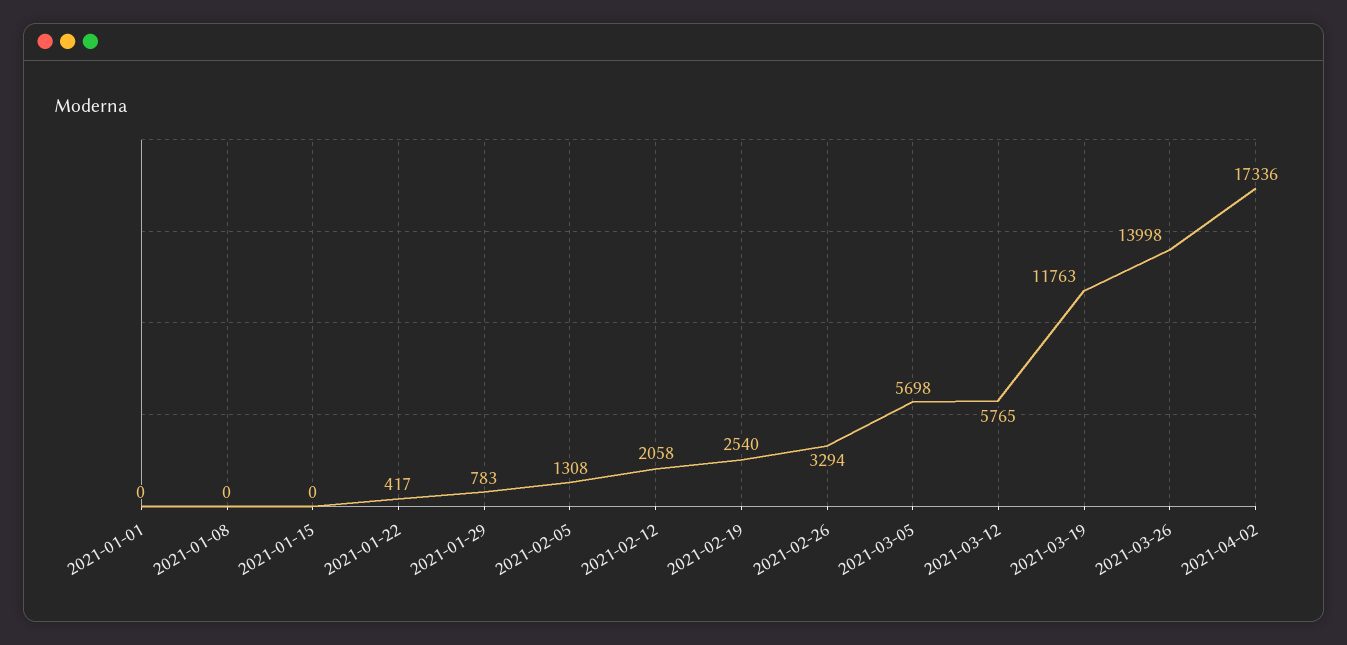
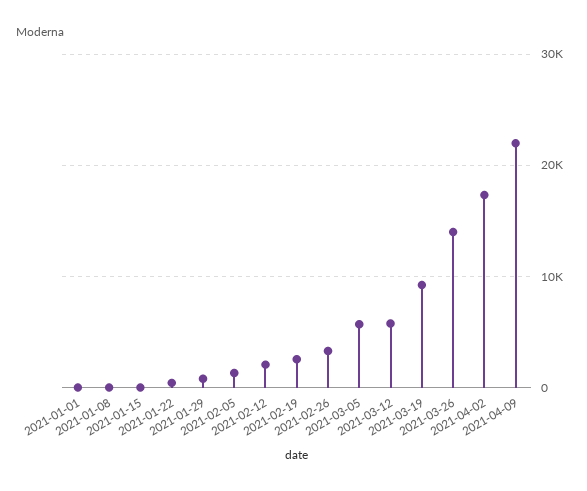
2021-03-19: 11763 -> 9000
2021-04-09: none -> 22000

